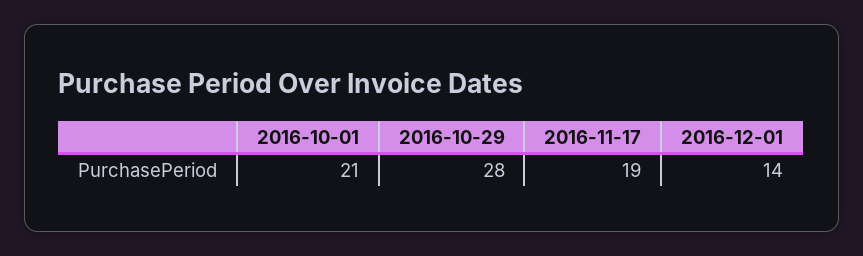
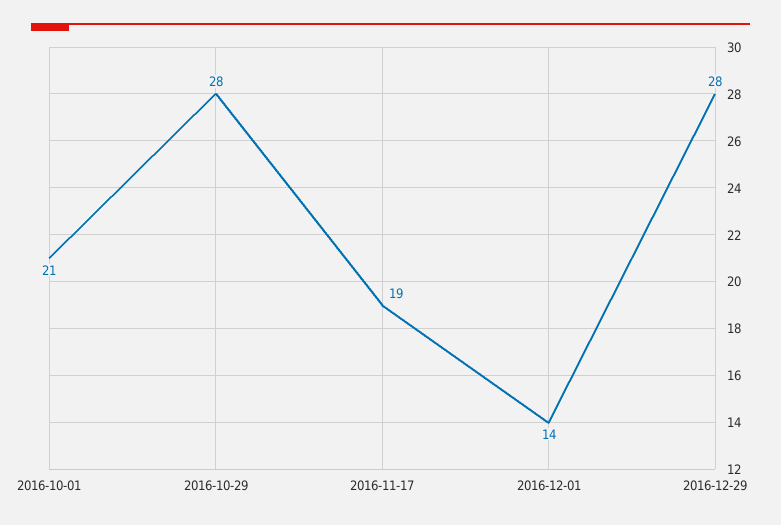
2016-12-29: none -> 28

